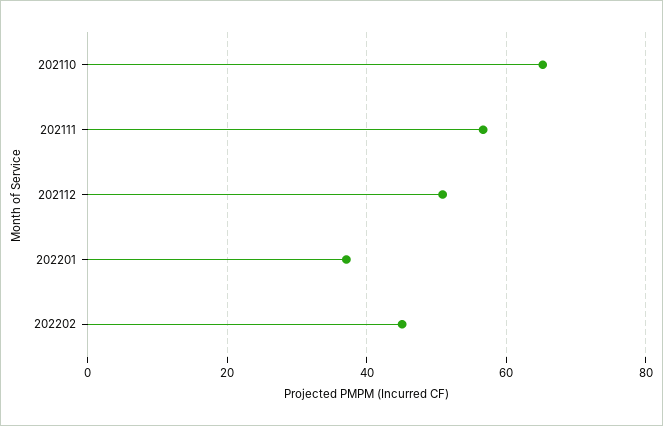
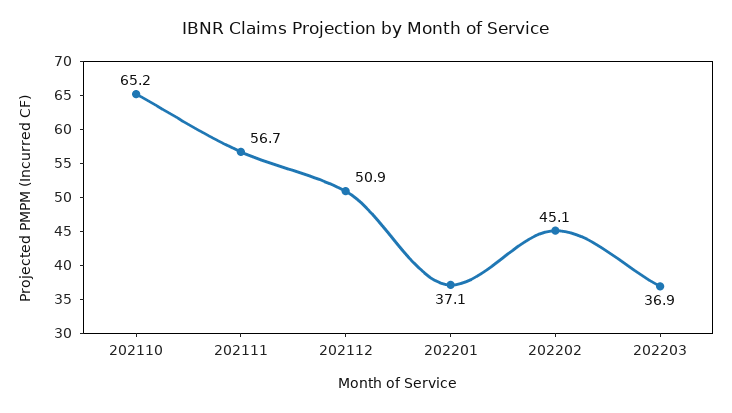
202203: none -> 36.9

